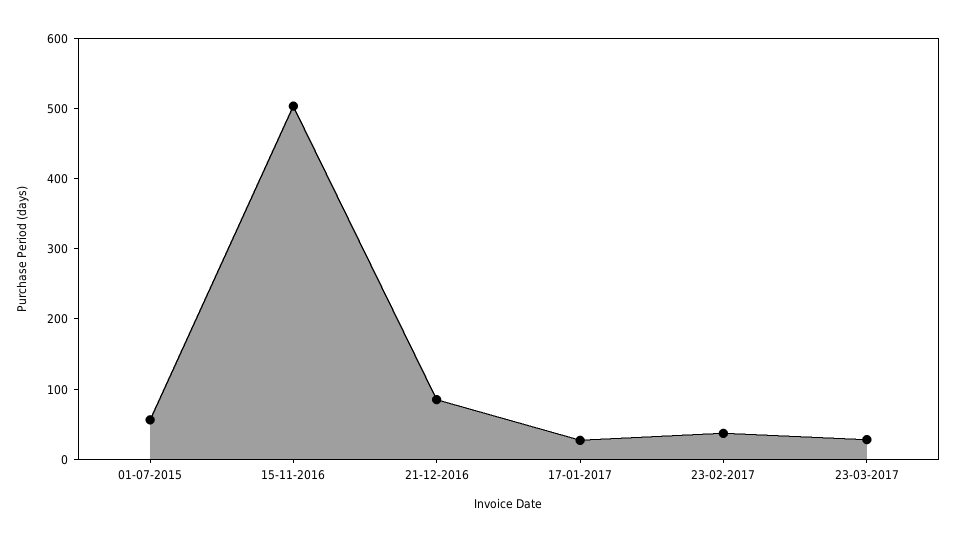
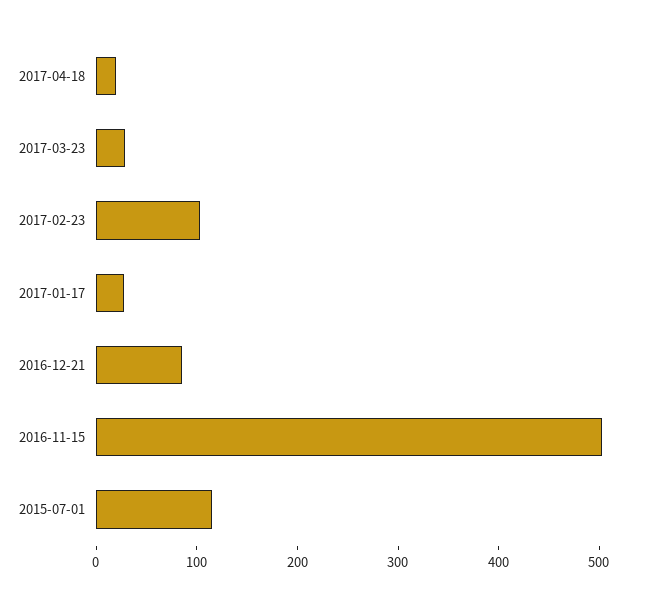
01-07-2015: 60 -> 120
23-02-2017: 40 -> 100
2017-04-18: none -> 20

